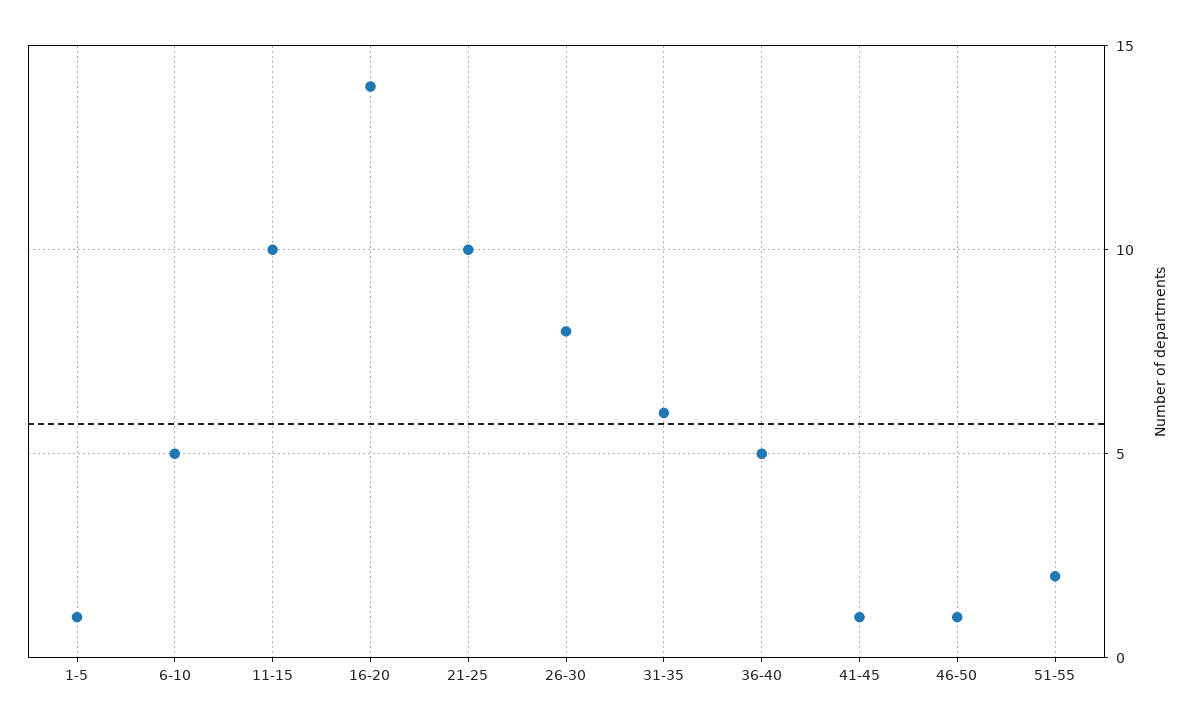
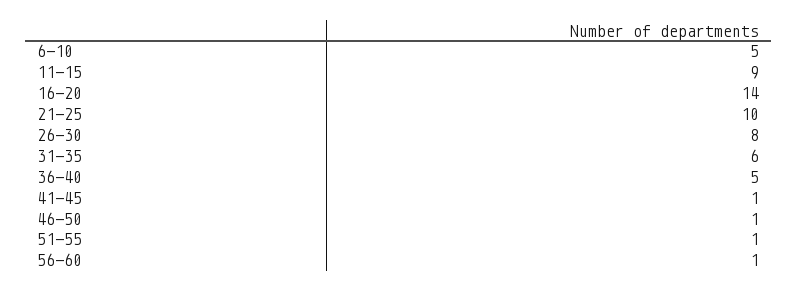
1-5: 1 -> none
11-15: 10 -> 9
51-55: 2 -> 1
56-60: none -> 1

